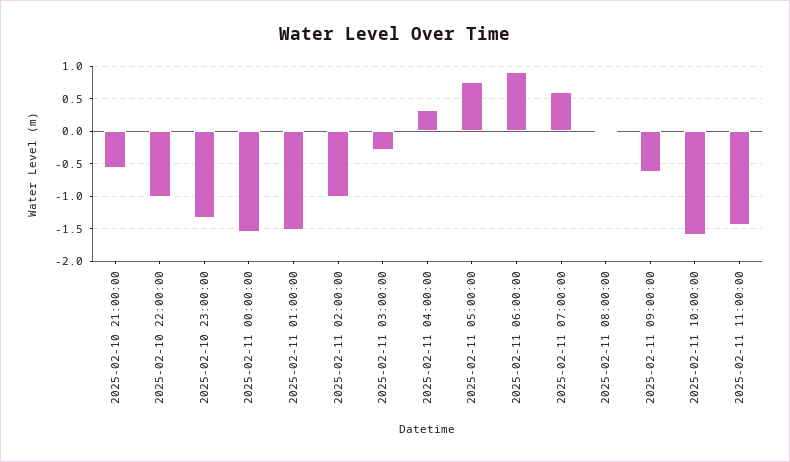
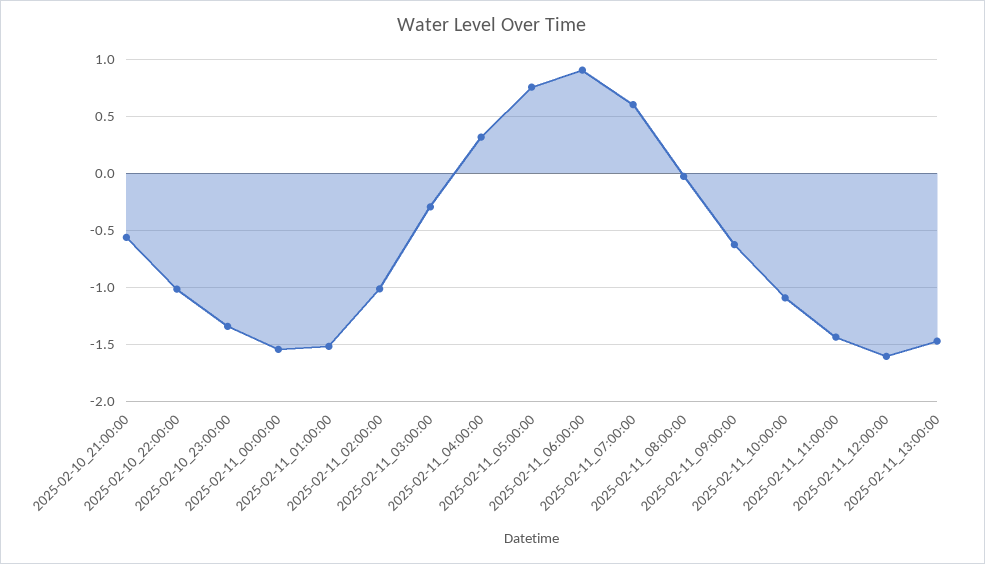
2025-02-11 10:00:00: -1.6 -> -1.1
2025-02-11_12:00:00: none -> -1.6
2025-02-11_13:00:00: none -> -1.5

